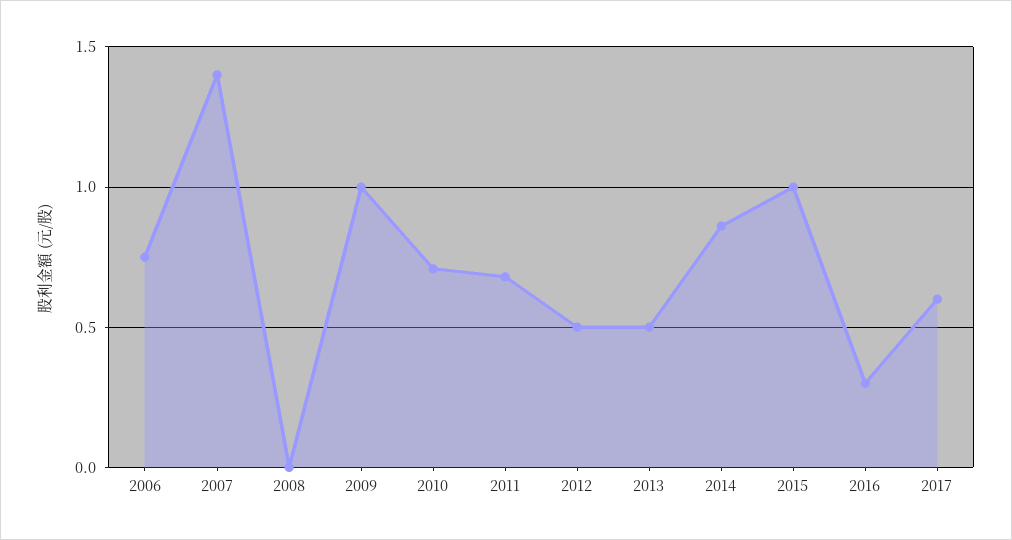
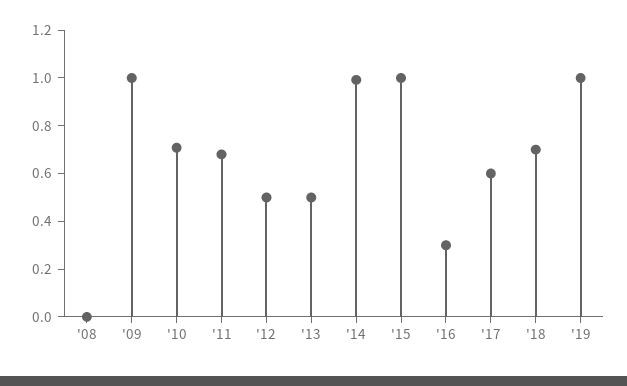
2006: 0.75 -> none
2007: 1.4 -> none
2014: 0.85 -> 1
'18: none -> 0.7
'19: none -> 1

